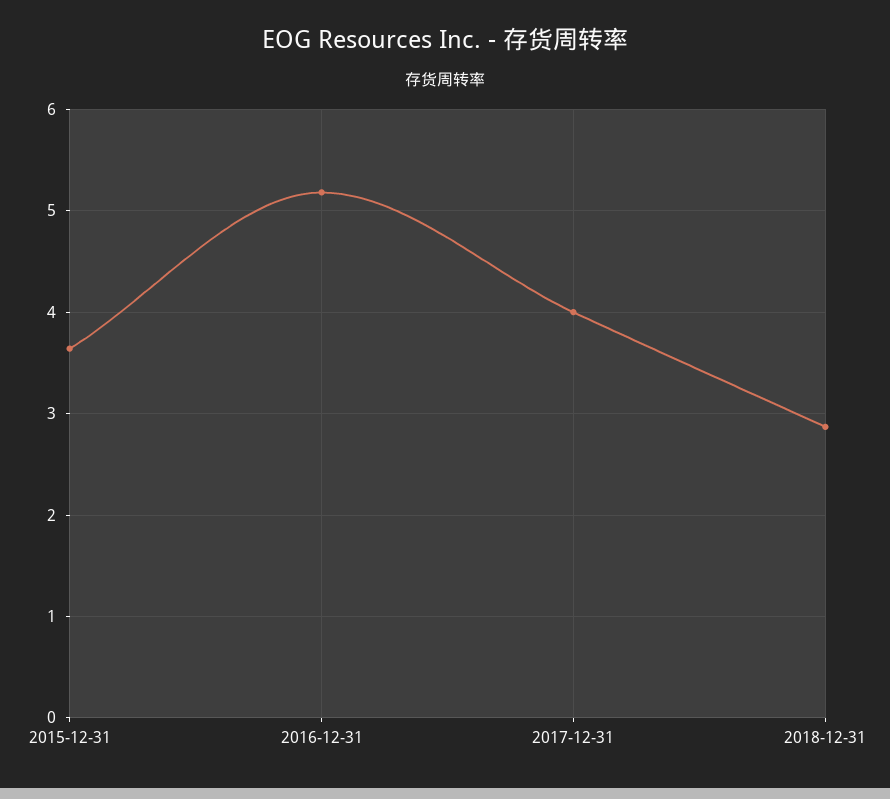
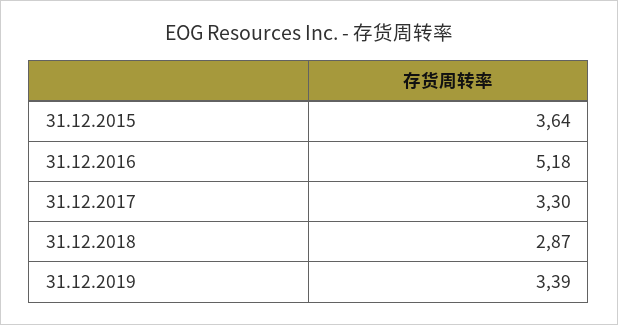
2017-12-31: 4 -> 3.3
31.12.2019: none -> 3.39

